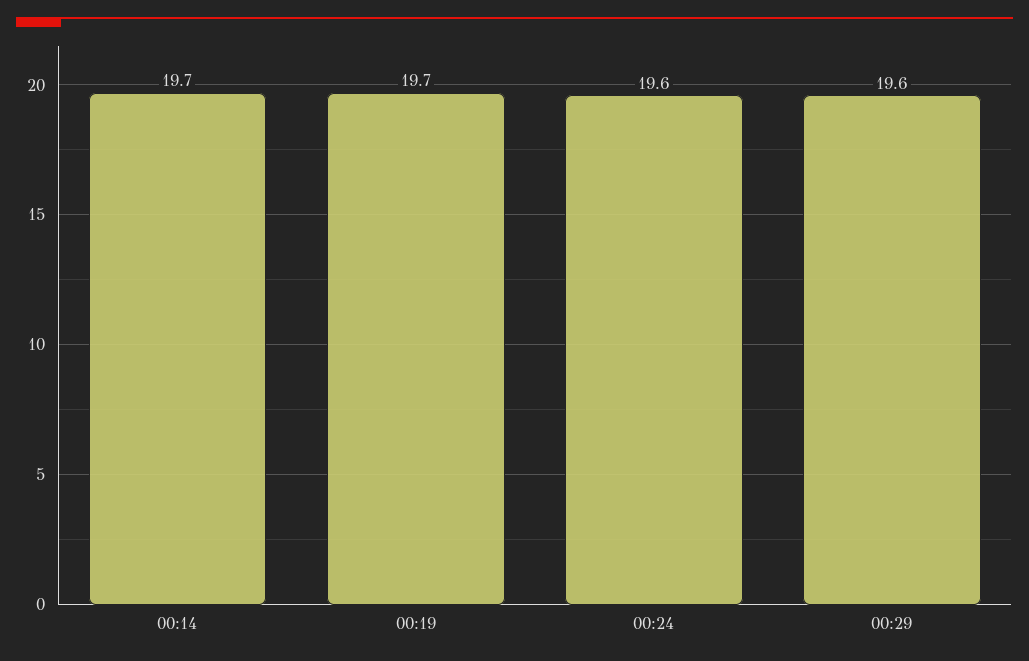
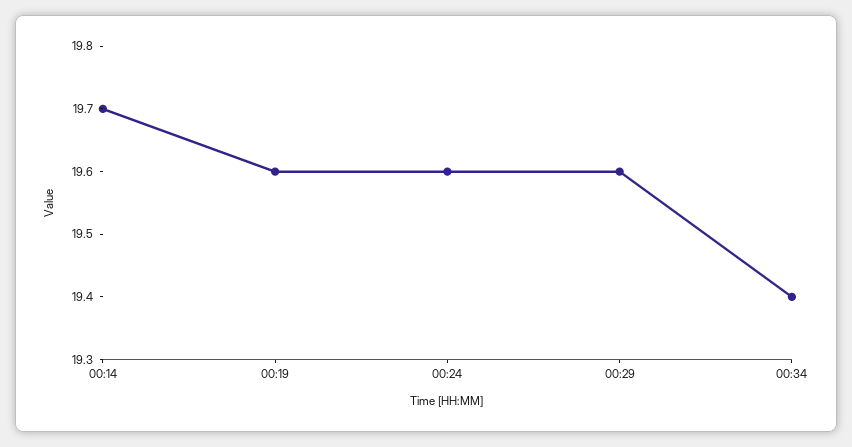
00:19: 19.7 -> 19.6
00:34: none -> 19.4

